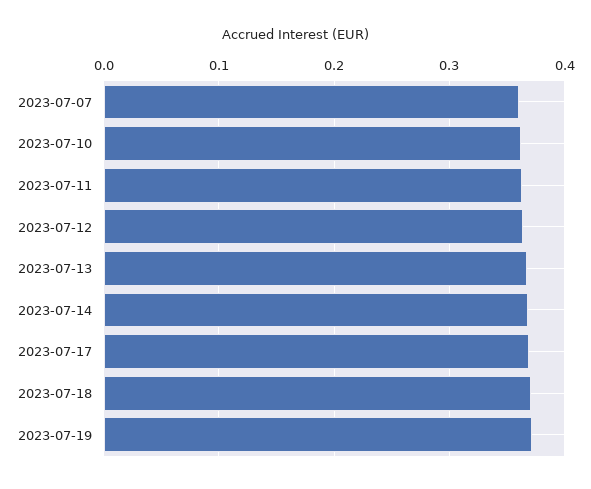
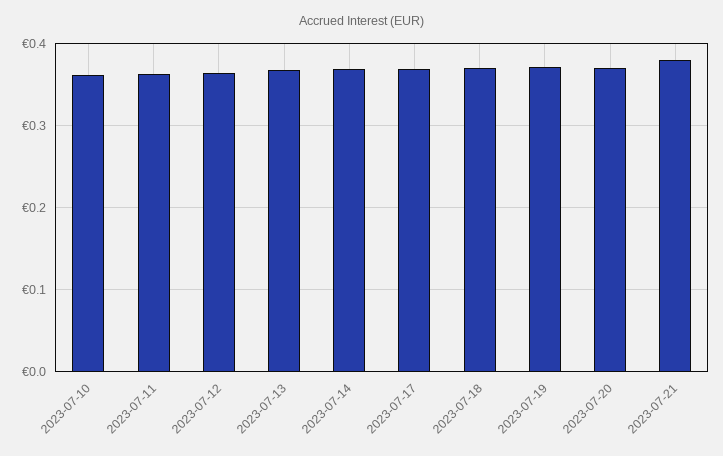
2023-07-07: 0.36 -> none
2023-07-20: none -> 0.37
2023-07-21: none -> 0.38

